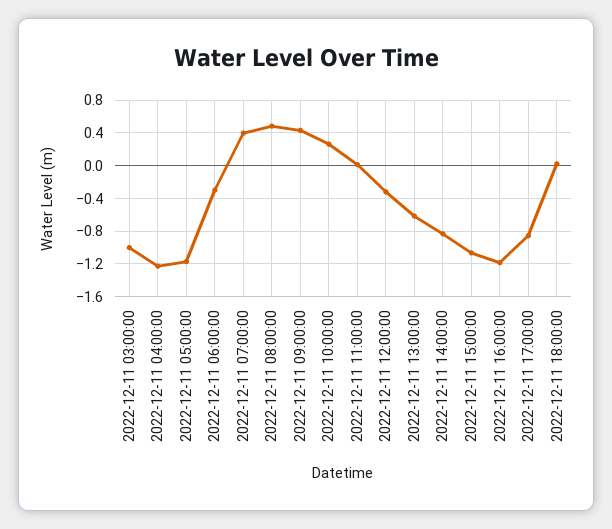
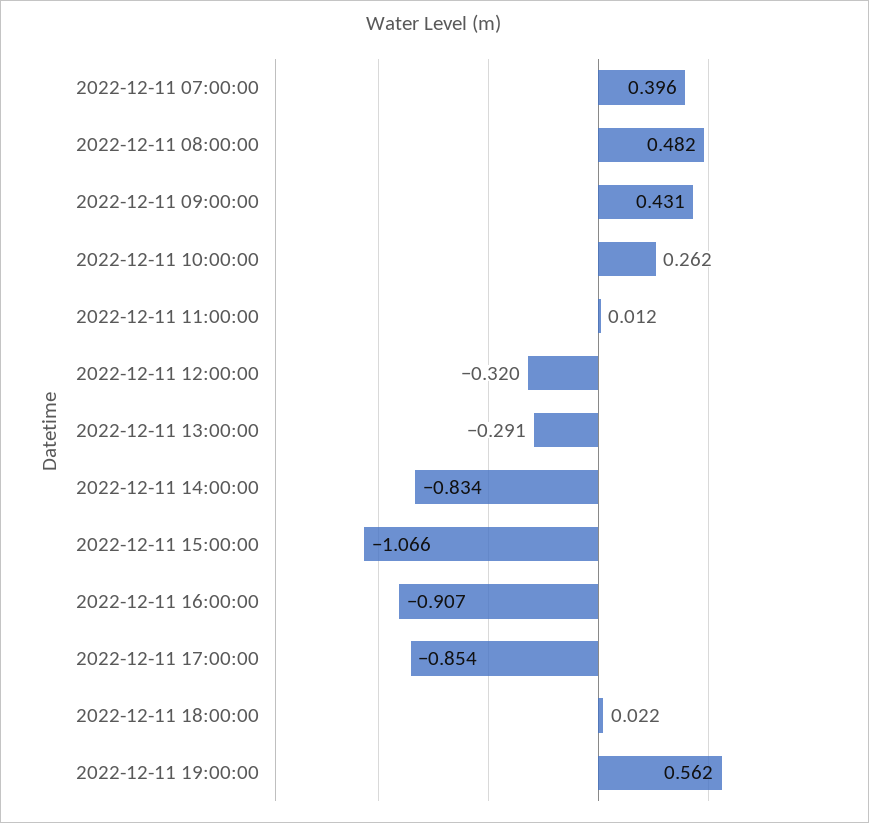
2022-12-11 03:00:00: -1 -> none
2022-12-11 04:00:00: -1.2 -> none
2022-12-11 05:00:00: -1.2 -> none
2022-12-11 06:00:00: -0.3 -> none
2022-12-11 13:00:00: -0.6 -> -0.291
2022-12-11 16:00:00: -1.2 -> -0.907
2022-12-11 19:00:00: none -> 0.562

